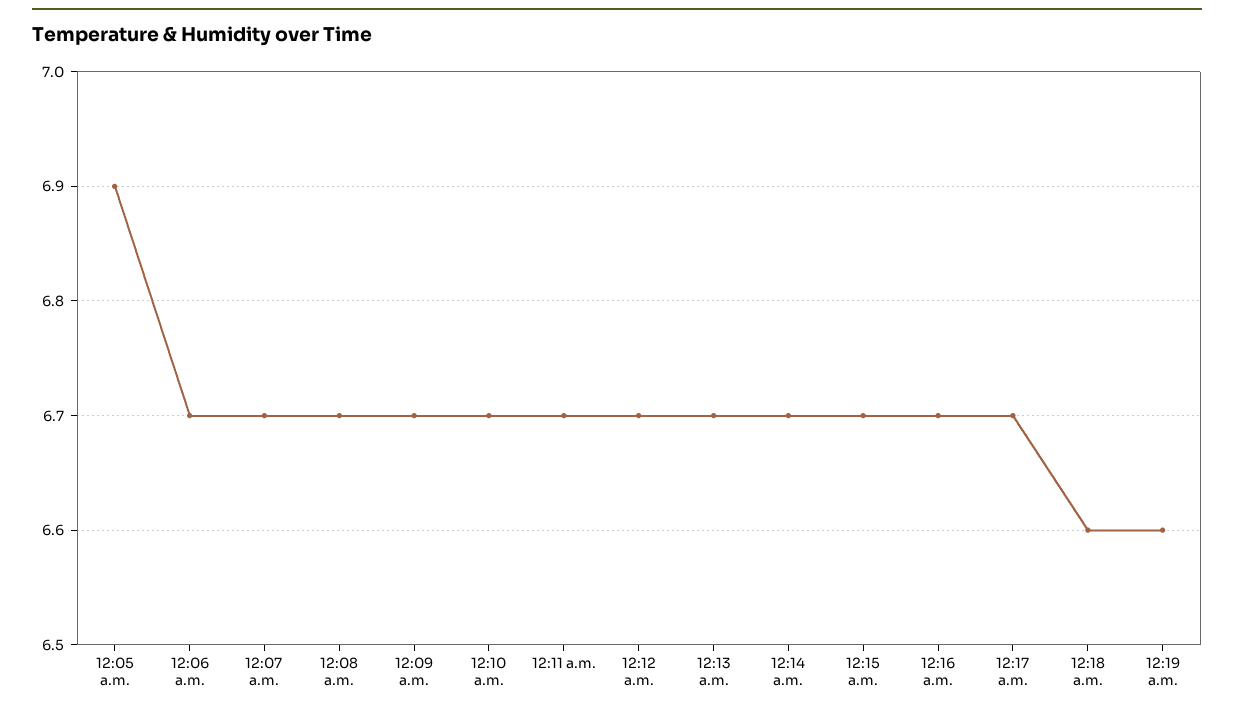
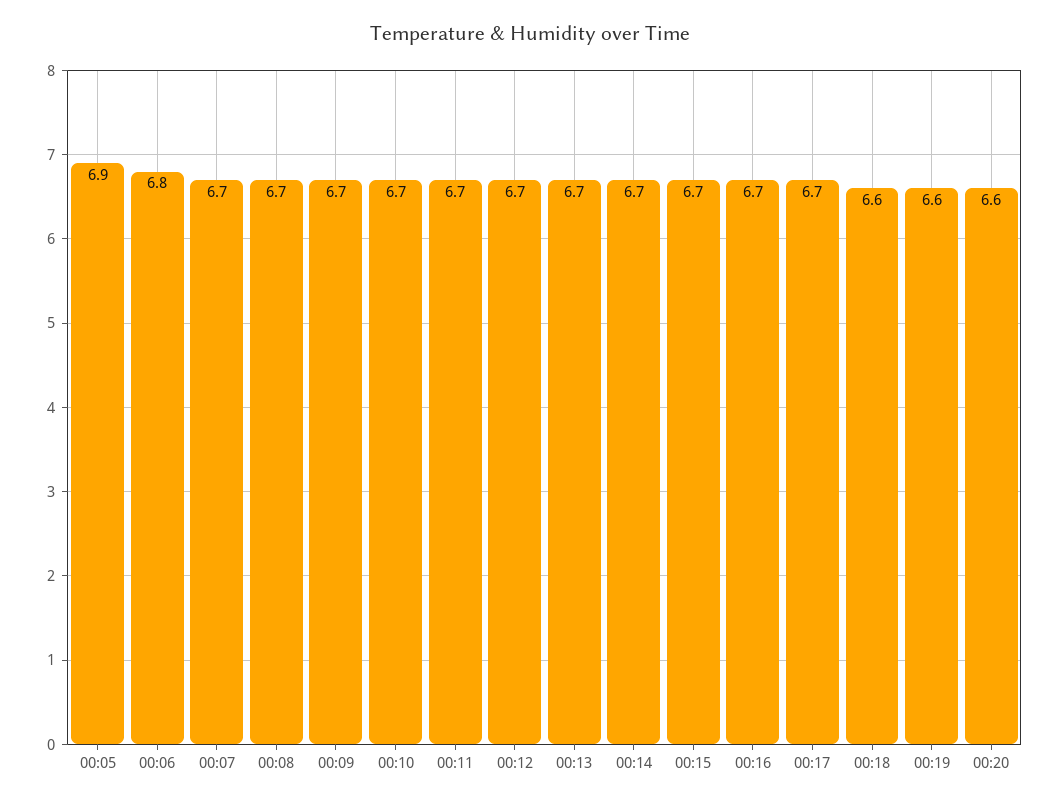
12:06 a.m.: 6.7 -> 6.8
00:20: none -> 6.6

